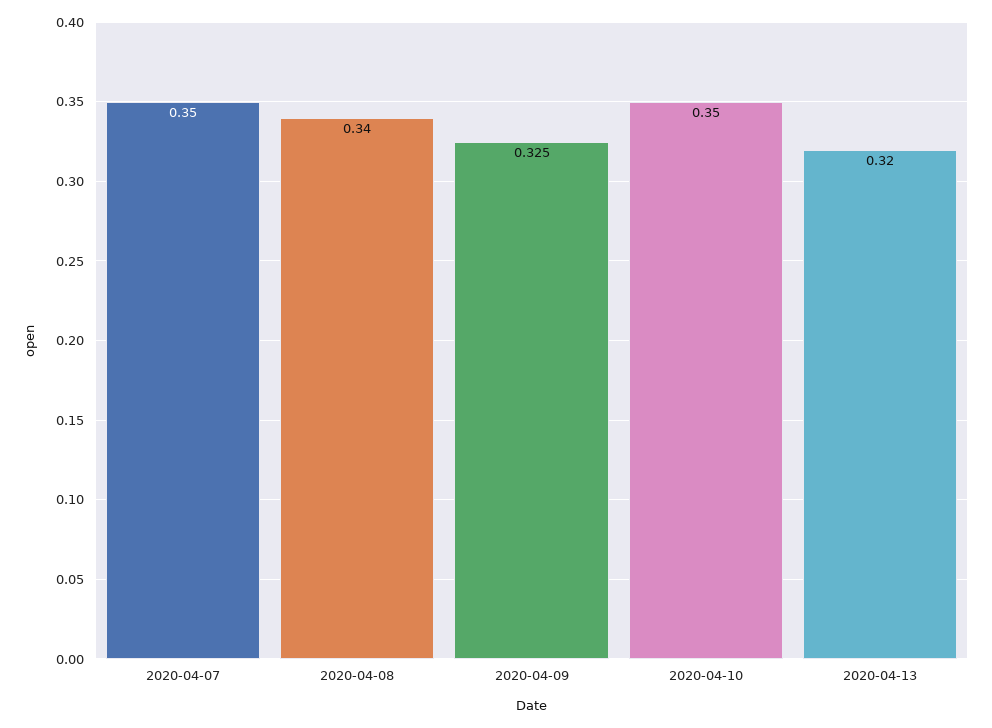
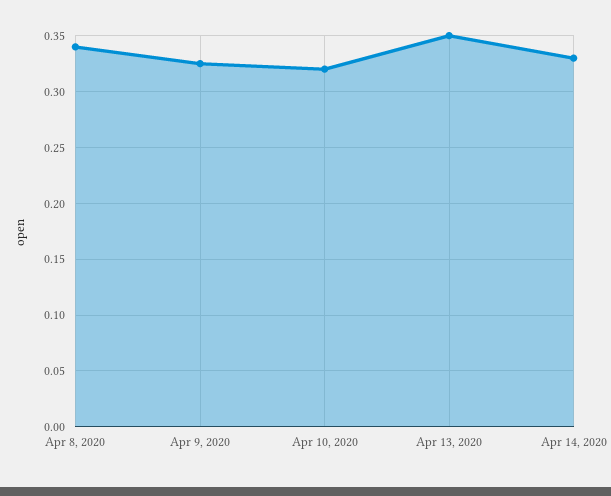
2020-04-07: 0.35 -> none
2020-04-10: 0.35 -> 0.32
2020-04-13: 0.32 -> 0.35
Apr 14, 2020: none -> 0.33

